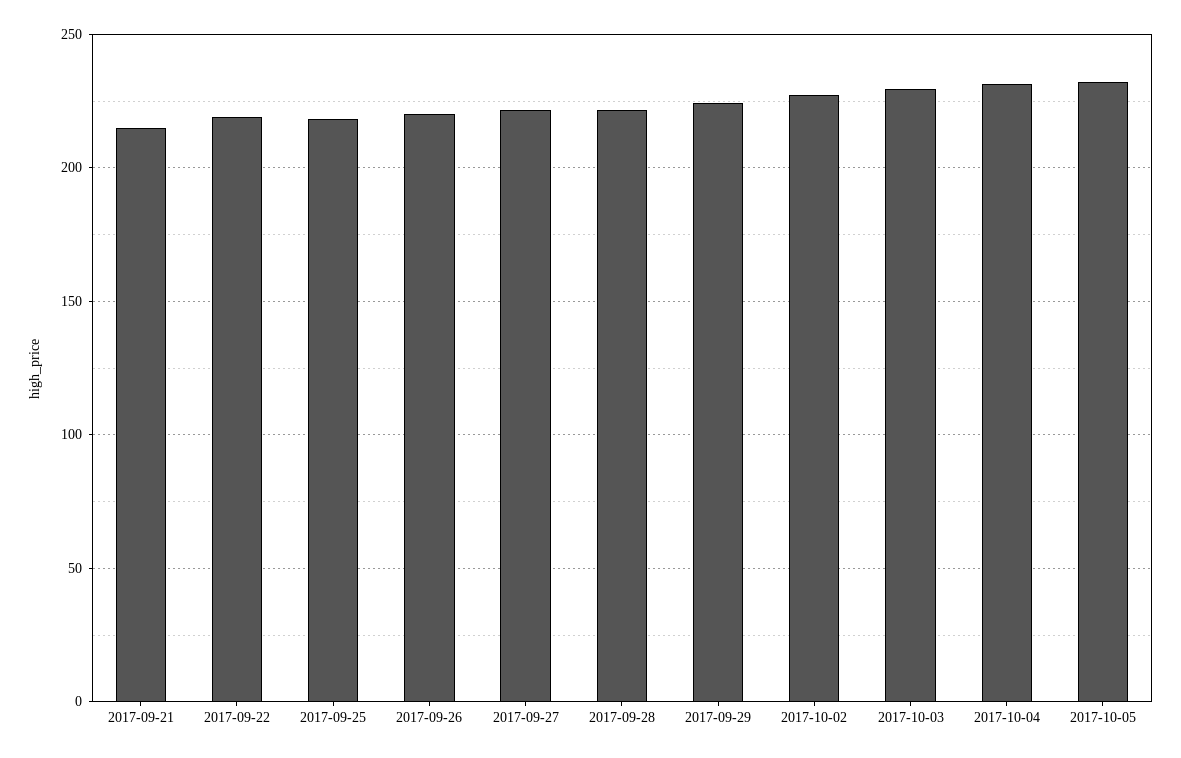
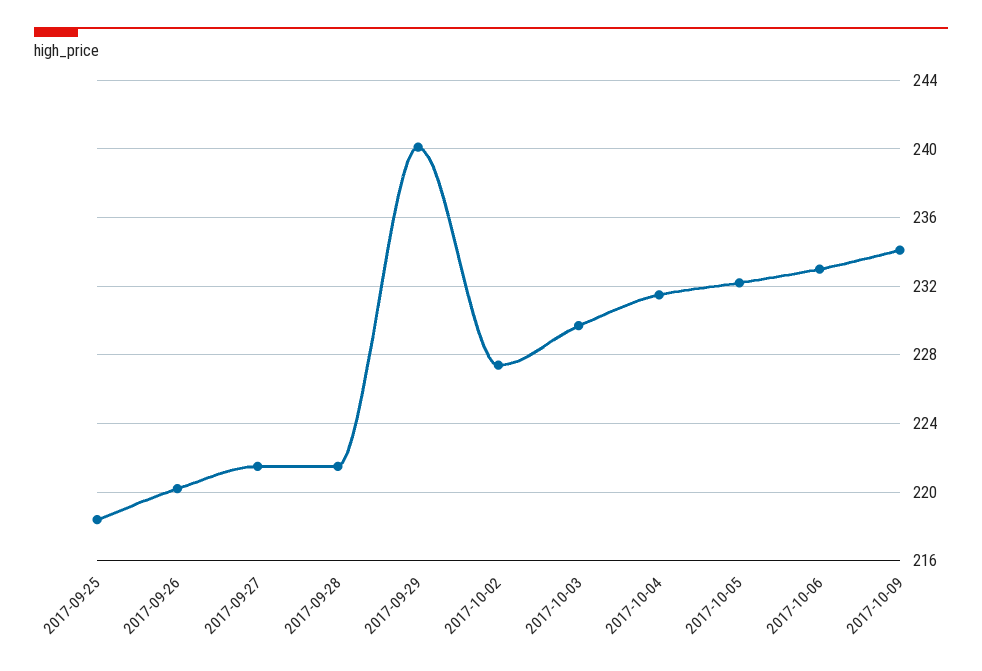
2017-09-21: 215 -> none
2017-09-22: 220 -> none
2017-09-29: 225 -> 240
2017-10-06: none -> 233
2017-10-09: none -> 234

